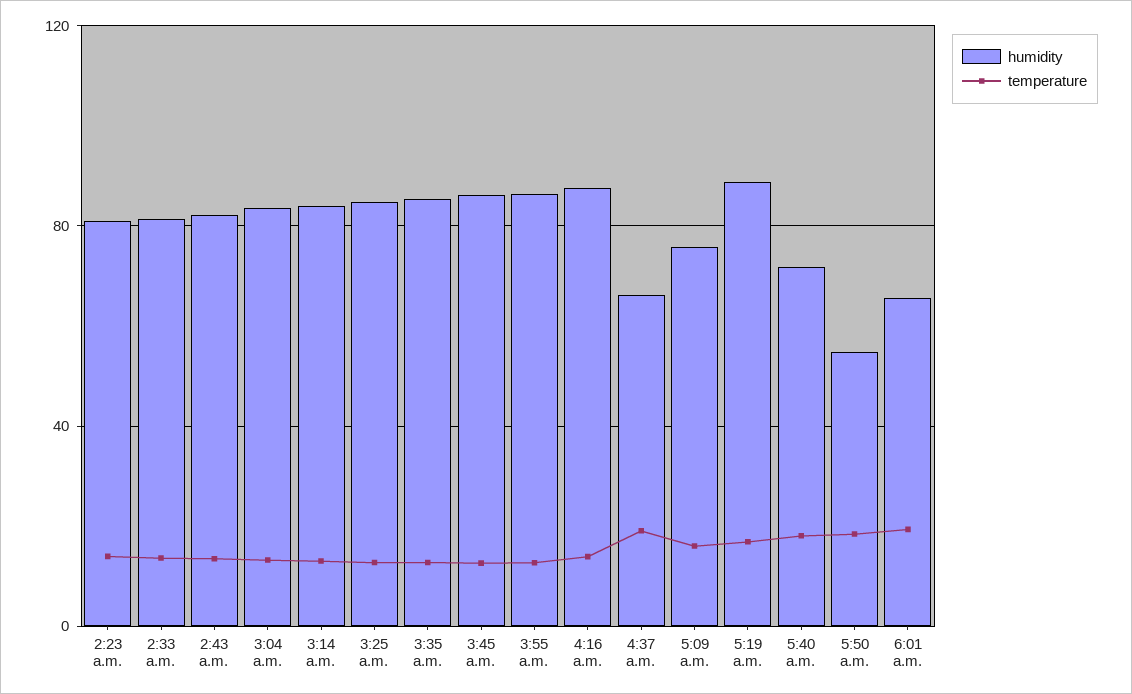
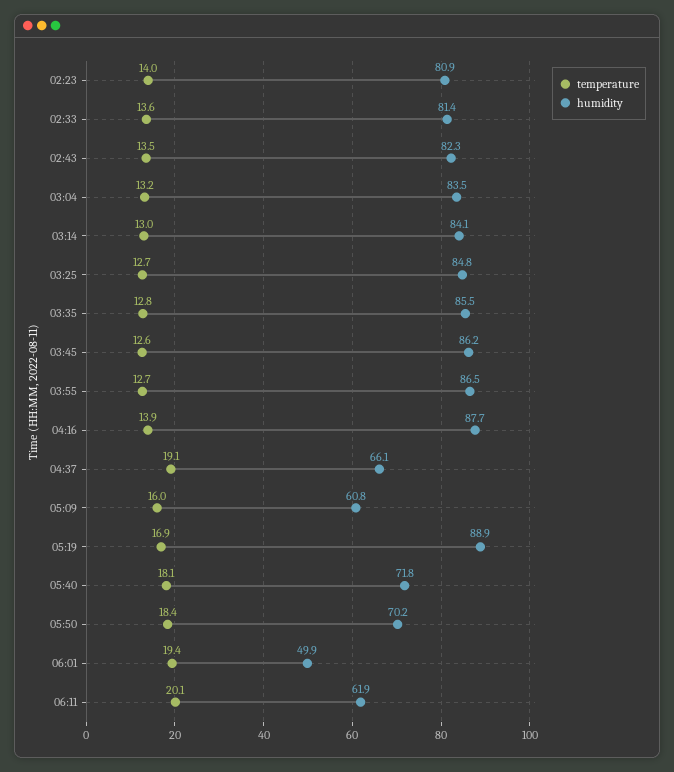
humidity, 5:09 a.m.: 75 -> 60.8
humidity, 5:50 a.m.: 55 -> 70.2
humidity, 6:01 a.m.: 65 -> 49.9
temperature, 06:11: none -> 20.1
humidity, 06:11: none -> 61.9

